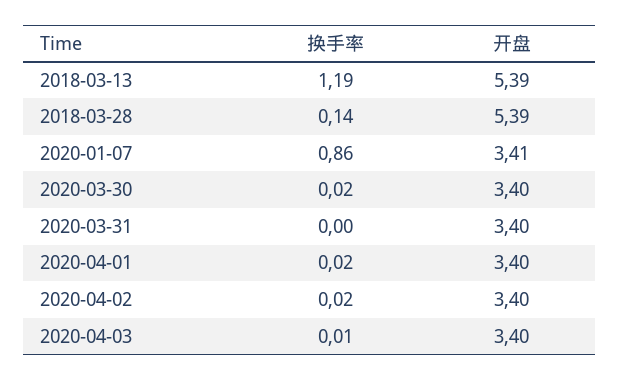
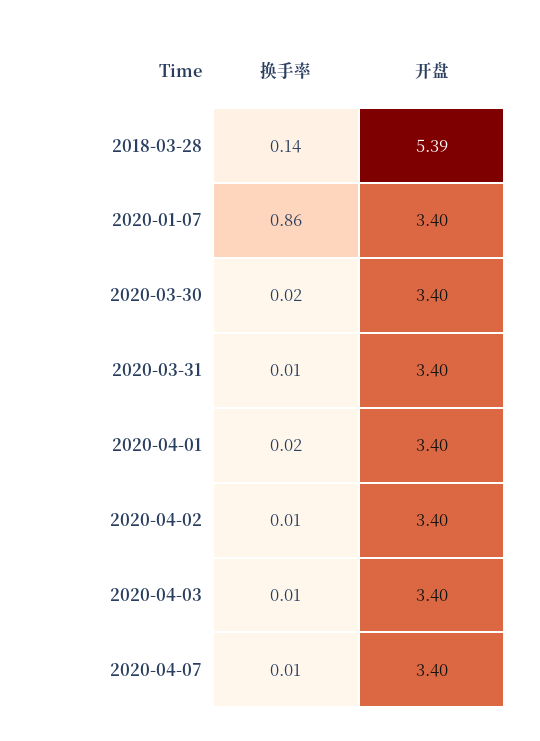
换手率, 2018-03-13: 1.19 -> none
开盘, 2018-03-13: 5.39 -> none
开盘, 2020-01-07: 3.41 -> 3.4
换手率, 2020-03-31: 0 -> 0.01
换手率, 2020-04-02: 0.02 -> 0.01
换手率, 2020-04-07: none -> 0.01
开盘, 2020-04-07: none -> 3.4

